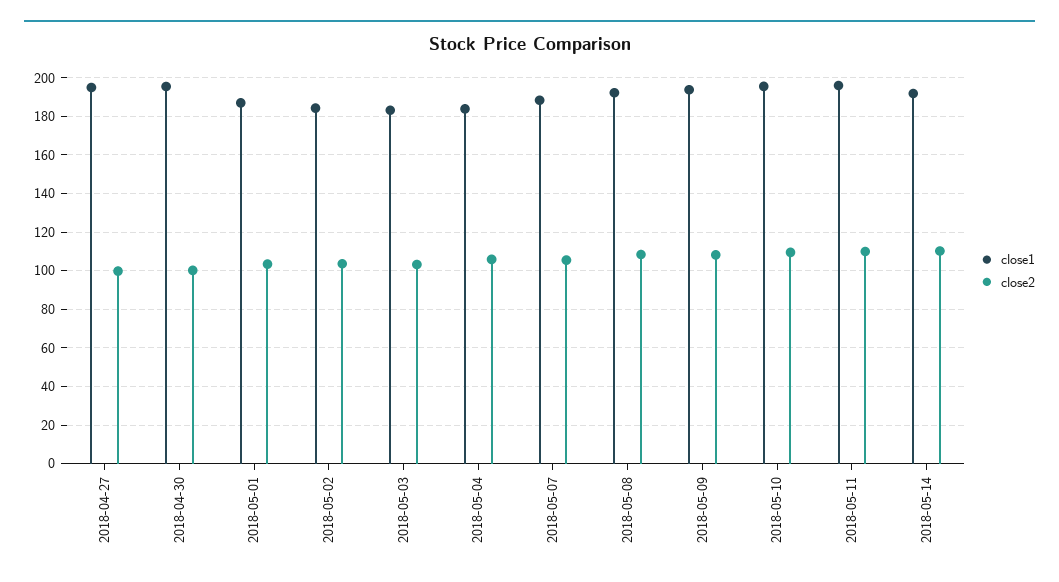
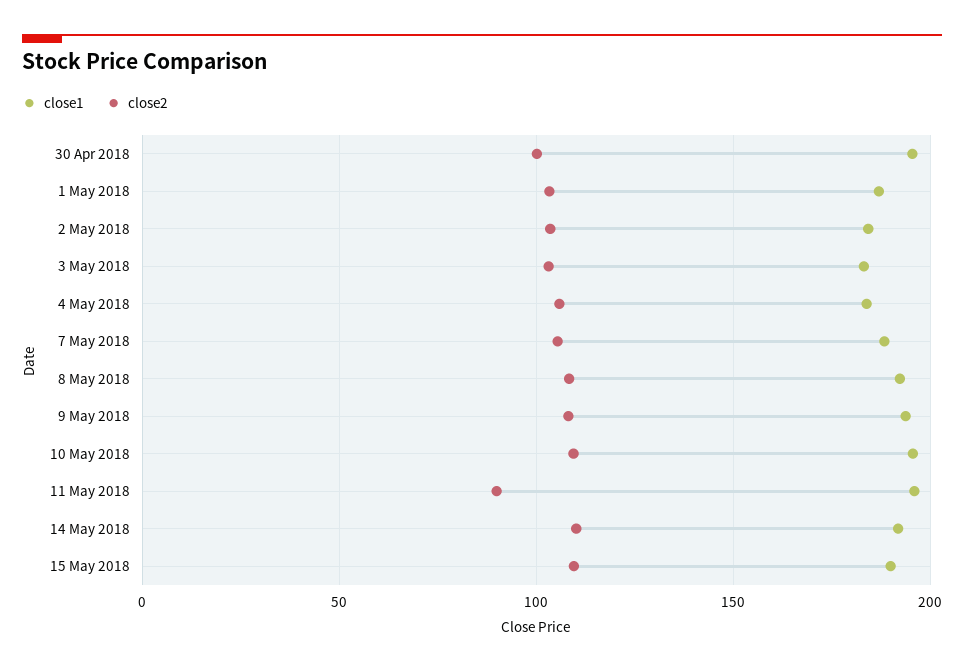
close1, 2018-04-27: 195 -> none
close2, 2018-04-27: 100 -> none
close2, 2018-05-11: 110 -> 90
close1, 15 May 2018: none -> 190
close2, 15 May 2018: none -> 110

